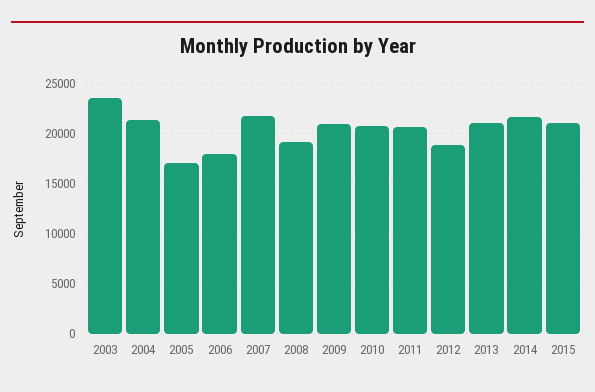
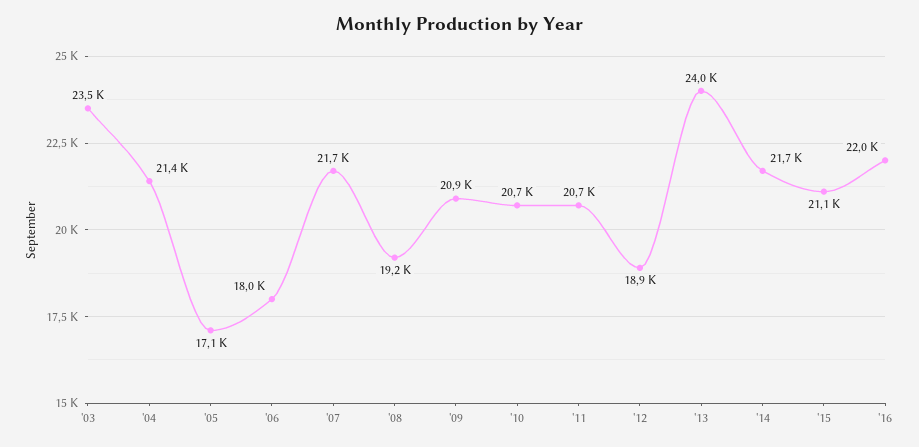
2013: 21000 -> 24000
'16: none -> 22000

